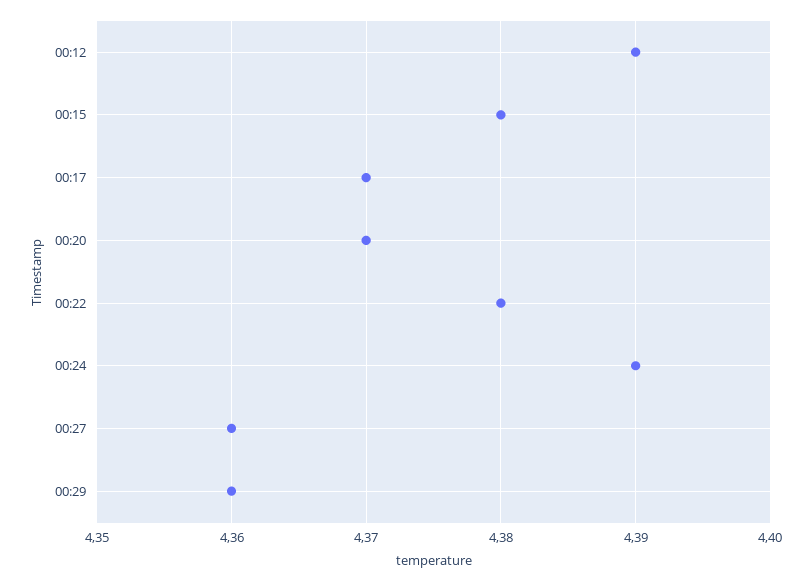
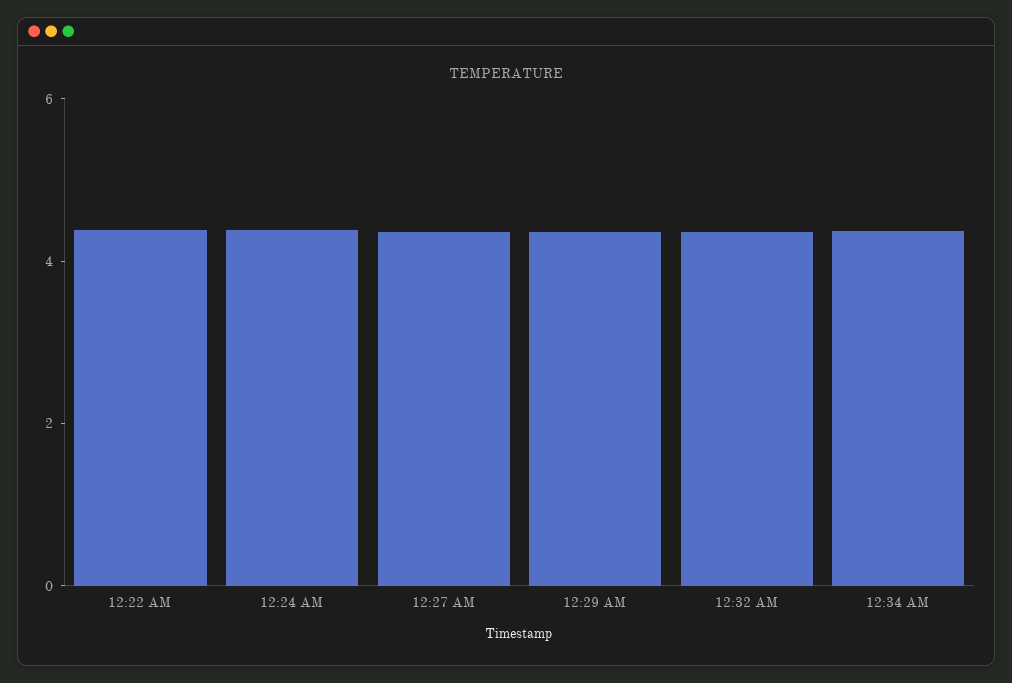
00:12: 4.39 -> none
00:15: 4.38 -> none
00:17: 4.37 -> none
00:20: 4.37 -> none
12:32 AM: none -> 4.5
12:34 AM: none -> 4.5

